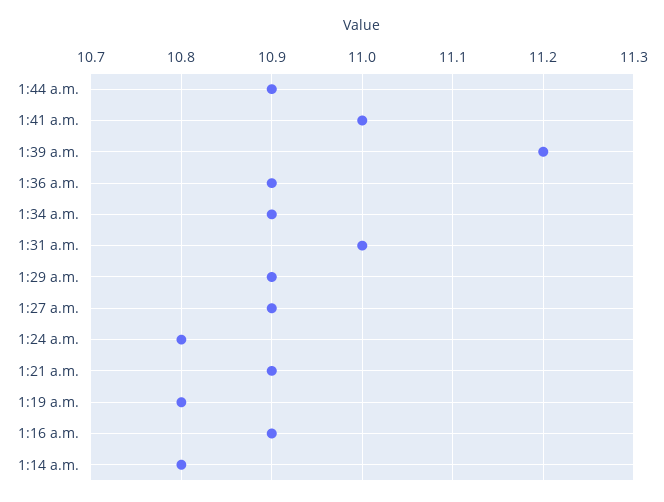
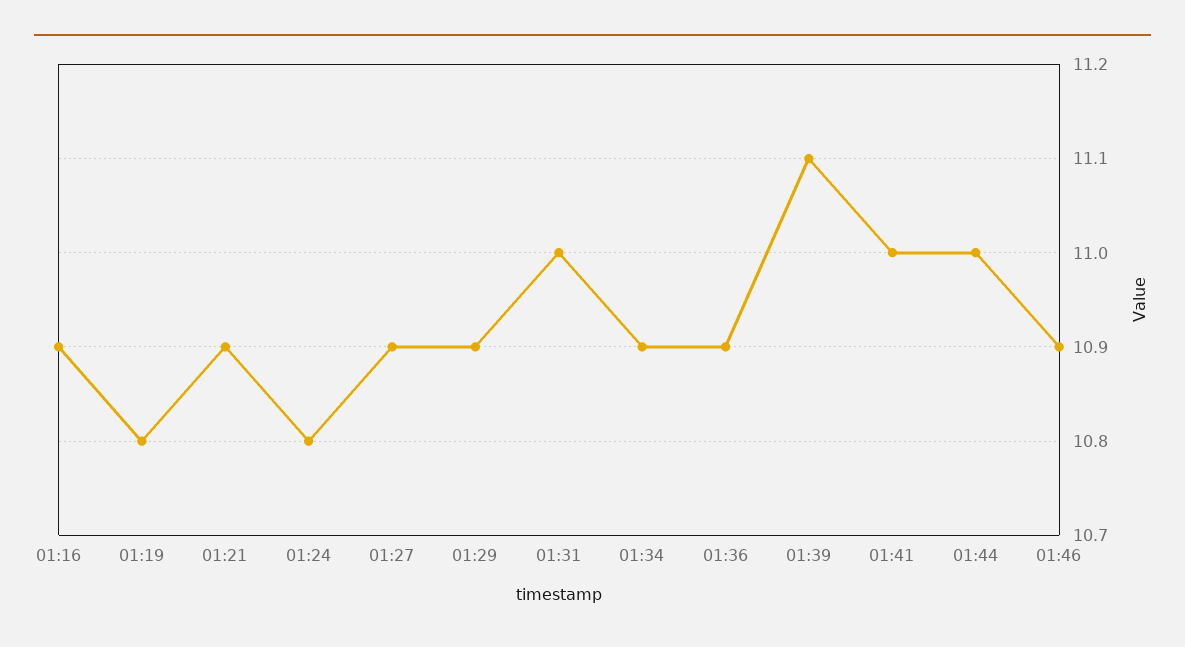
1:44 a.m.: 10.9 -> 11
1:39 a.m.: 11.2 -> 11.1
1:14 a.m.: 10.8 -> none
01:46: none -> 10.9

